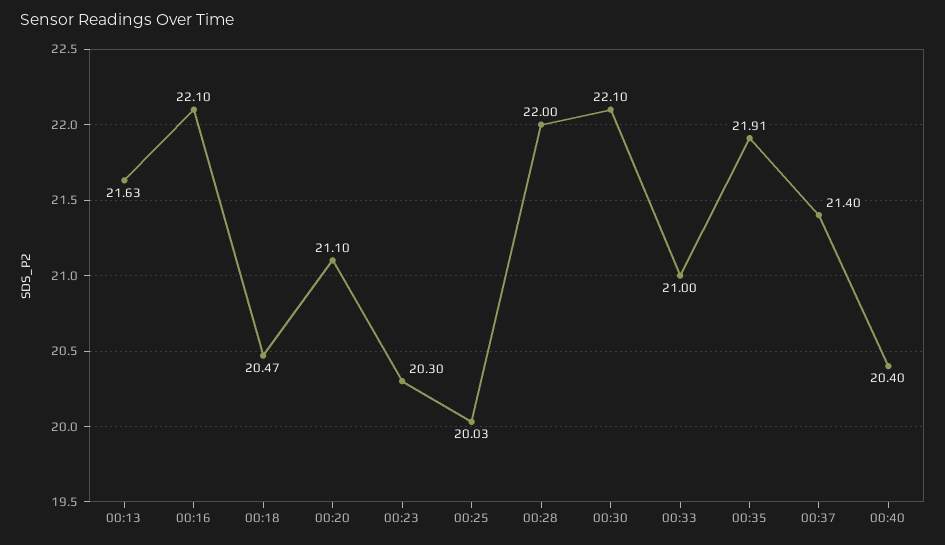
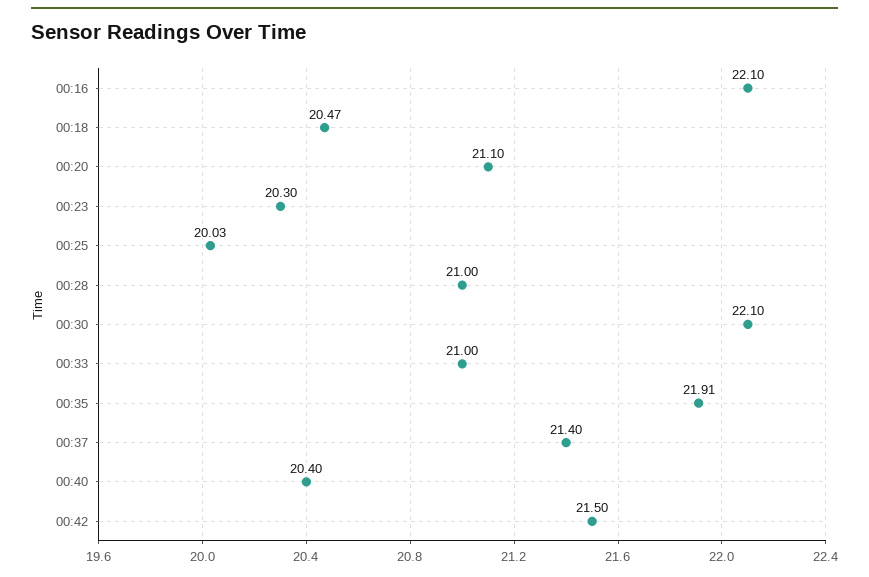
00:13: 21.63 -> none
00:28: 22 -> 21
00:42: none -> 21.5

